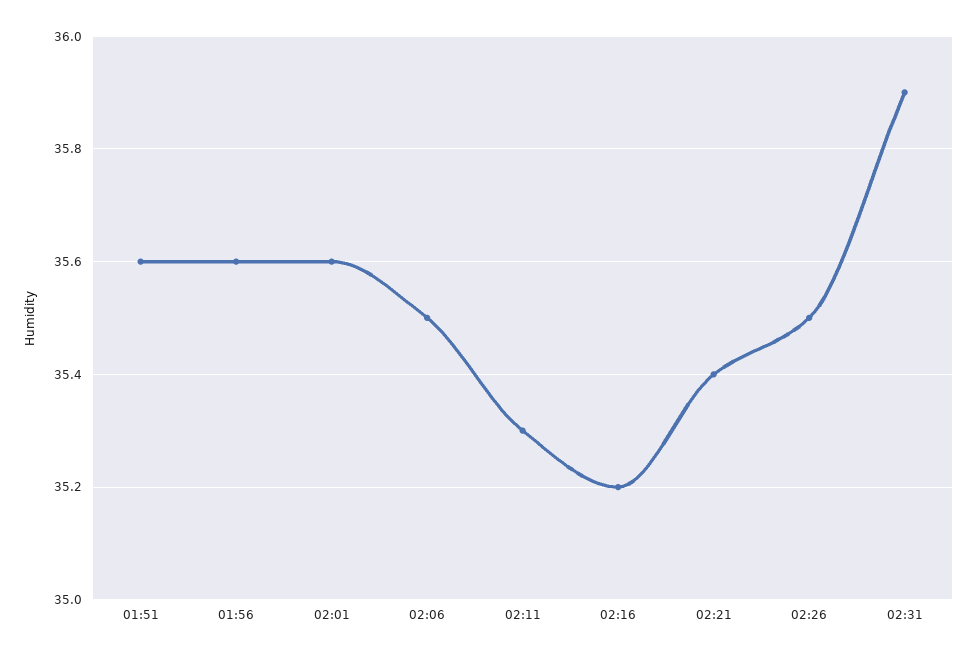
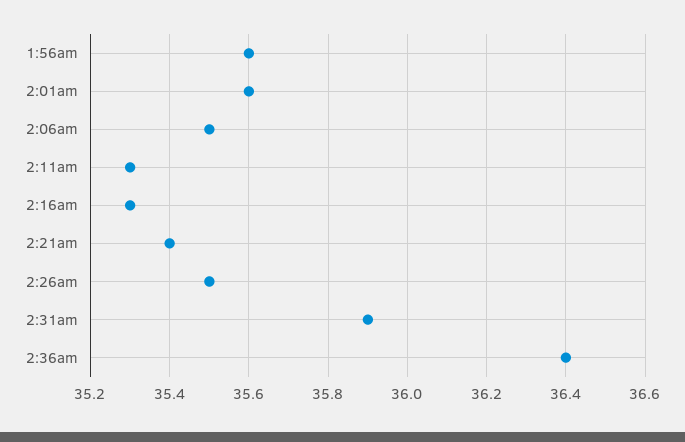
01:51: 35.6 -> none
02:16: 35.2 -> 35.3
2:36am: none -> 36.4

